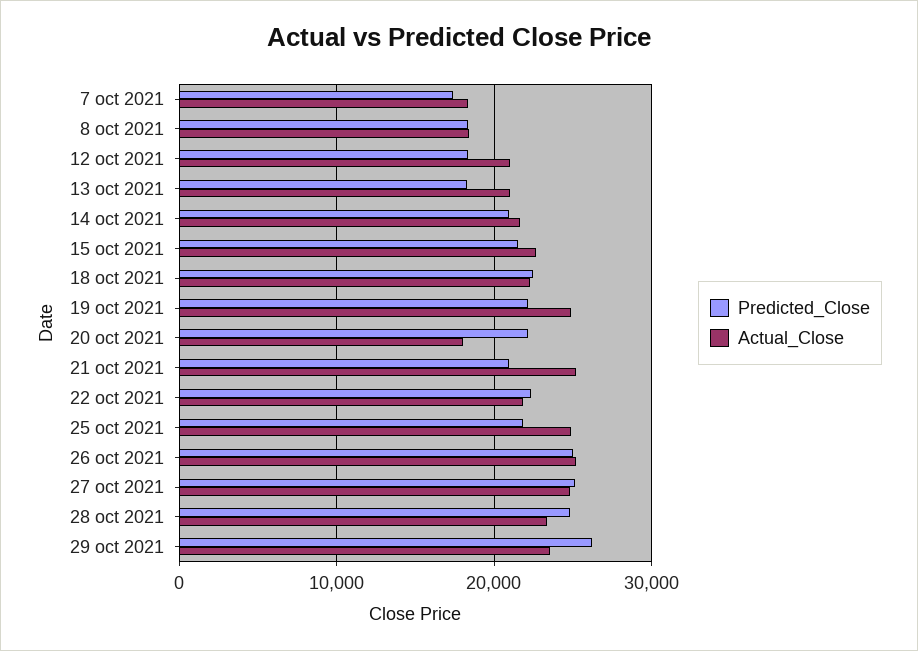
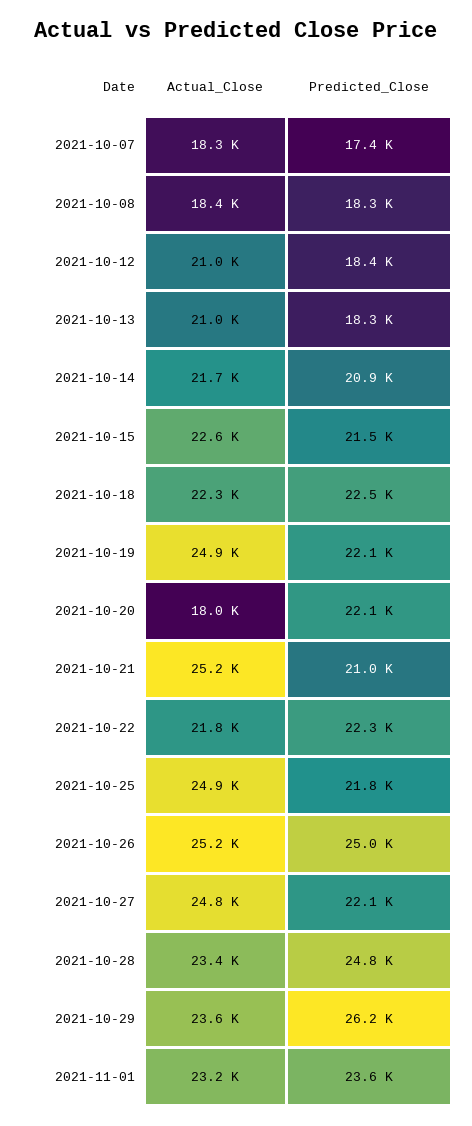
Predicted_Close, 27 oct 2021: 25000 -> 22100
Actual_Close, 2021-11-01: none -> 23200
Predicted_Close, 2021-11-01: none -> 23600

